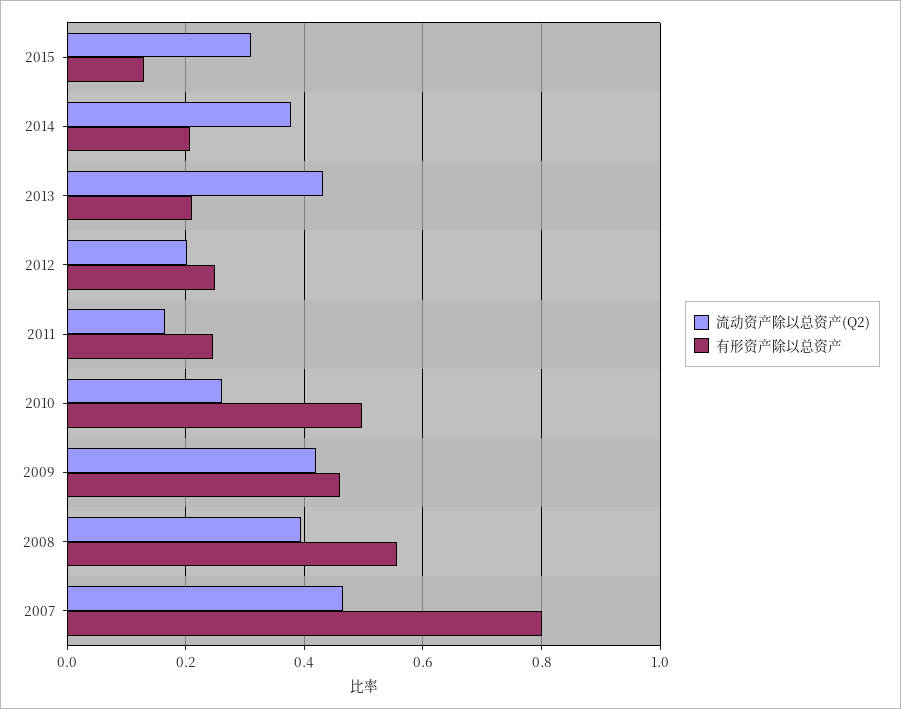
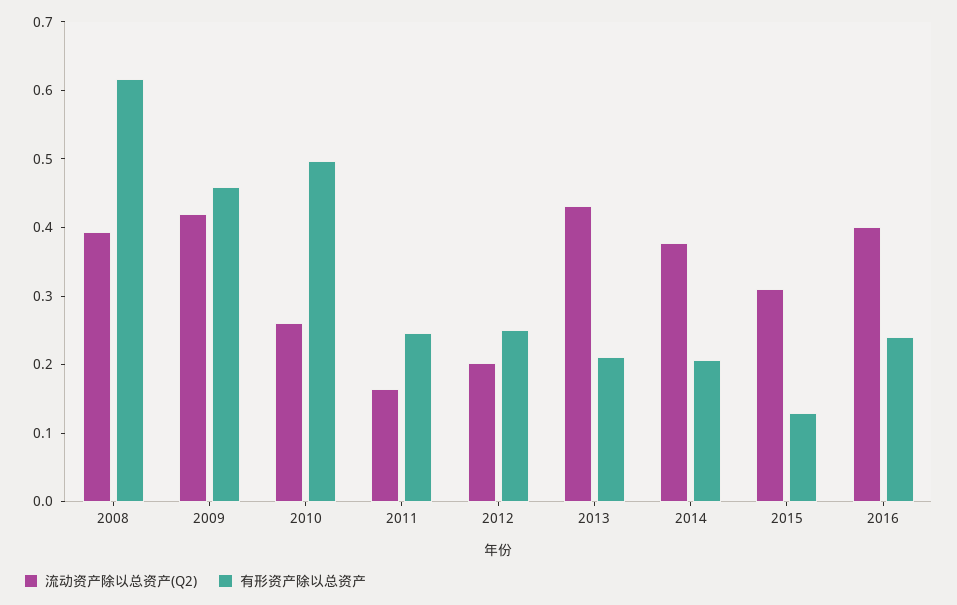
有形资产除以总资产, 2008: 0.56 -> 0.62
流动资产除以总资产(Q2), 2007: 0.46 -> none
有形资产除以总资产, 2007: 0.8 -> none
流动资产除以总资产(Q2), 2016: none -> 0.4
有形资产除以总资产, 2016: none -> 0.24

